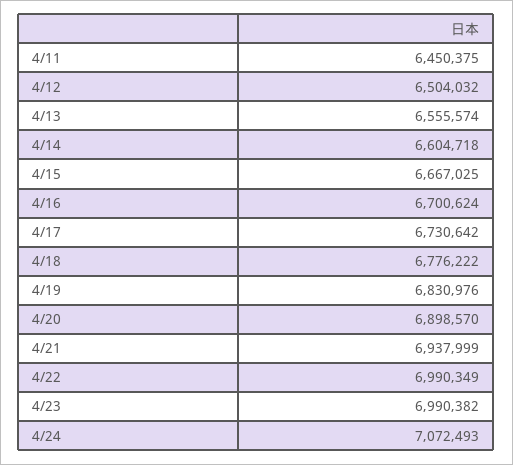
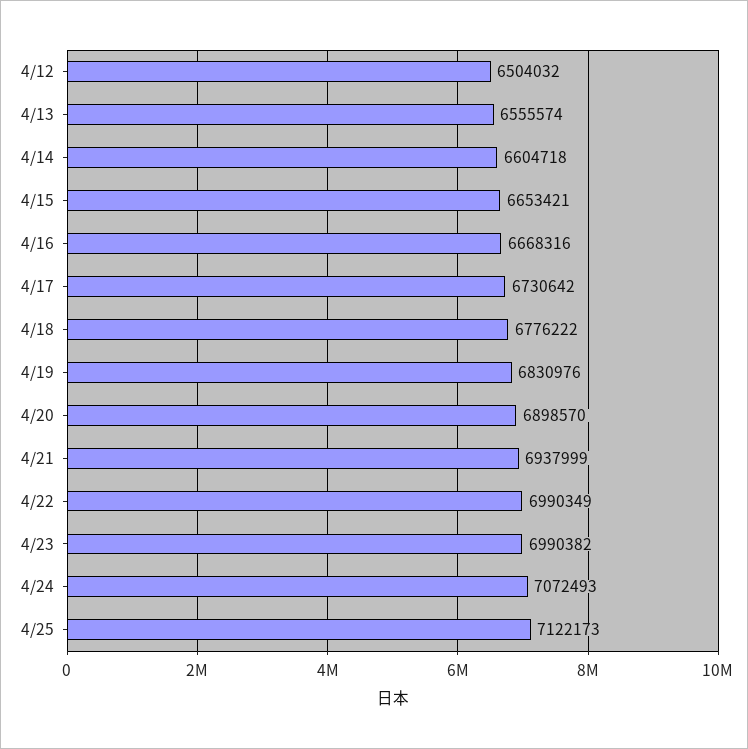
4/11: 6450375 -> none
4/15: 6667025 -> 6653421
4/16: 6700624 -> 6668316
4/25: none -> 7122173

